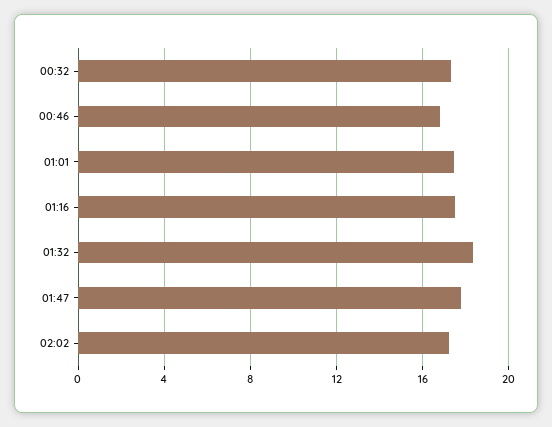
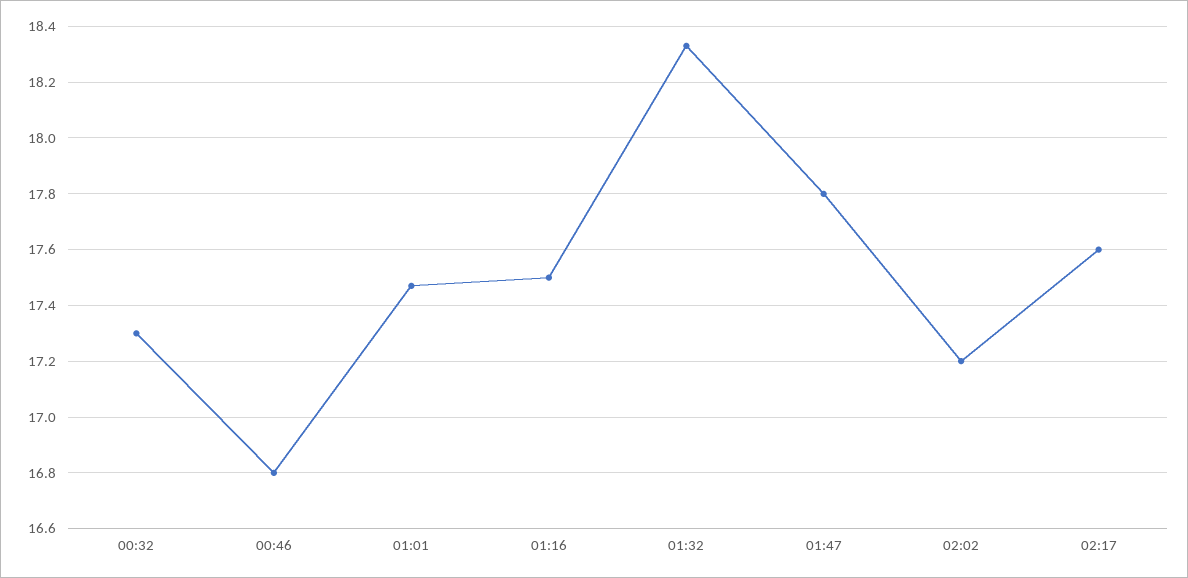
02:17: none -> 17.6

